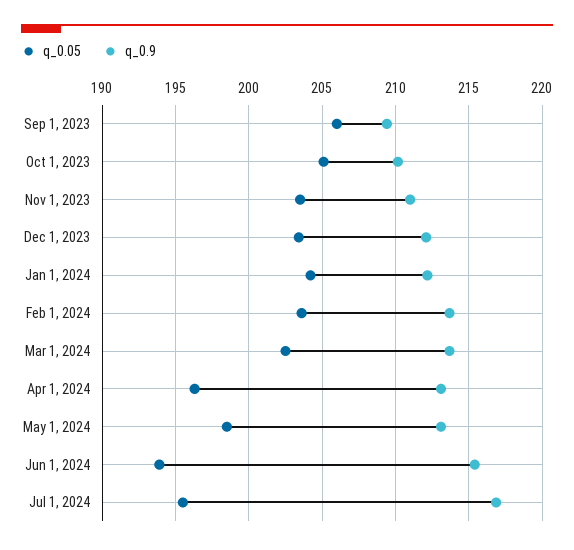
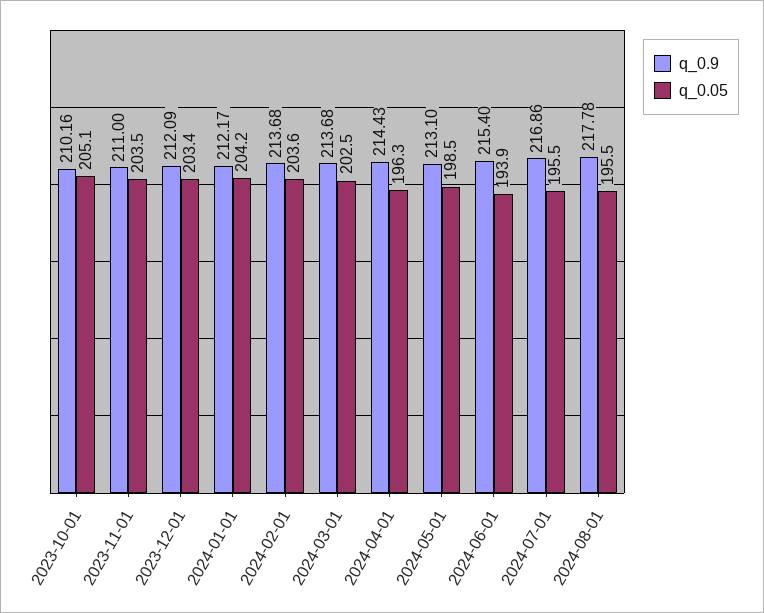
q_0.05, Sep 1, 2023: 206 -> none
q_0.9, Sep 1, 2023: 209.5 -> none
q_0.9, Apr 1, 2024: 213 -> 214.43
q_0.9, 2024-08-01: none -> 217.78
q_0.05, 2024-08-01: none -> 195.5

